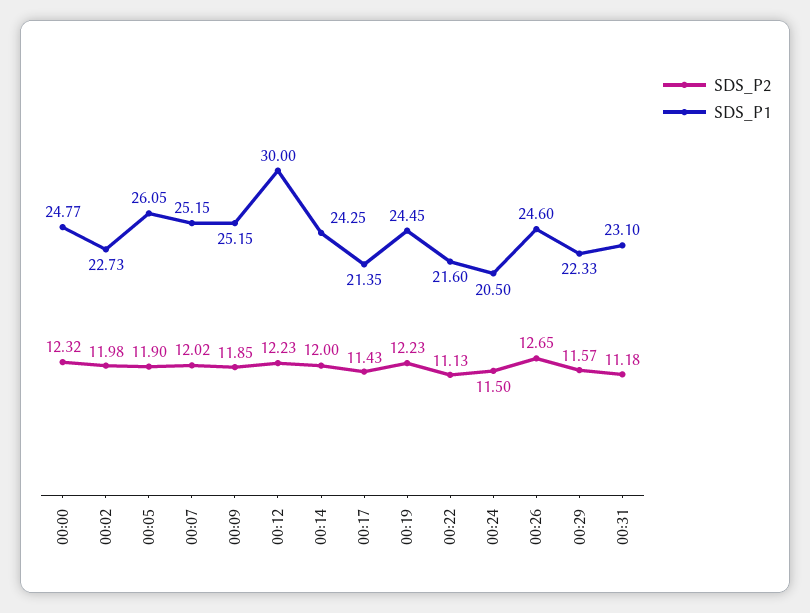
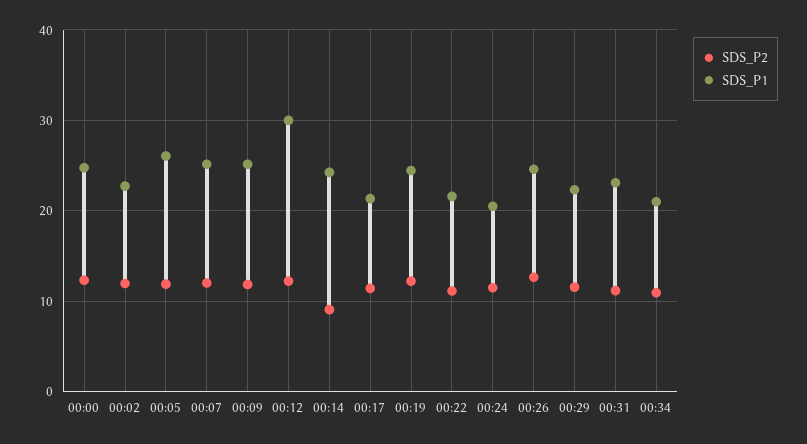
SDS_P2, 00:14: 12 -> 9
SDS_P2, 00:34: none -> 11
SDS_P1, 00:34: none -> 21

